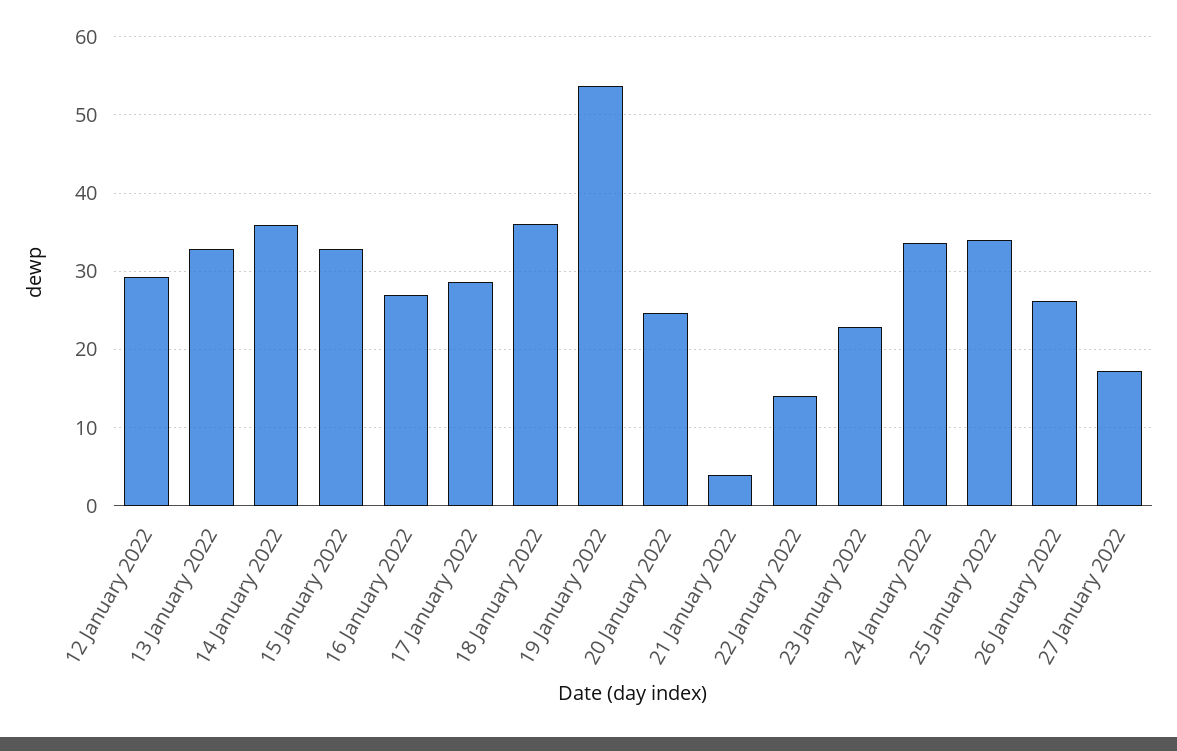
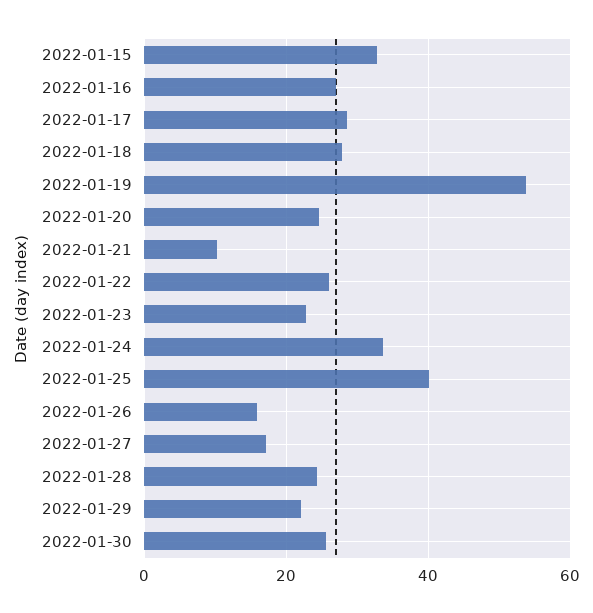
12 January 2022: 29 -> none
13 January 2022: 33 -> none
14 January 2022: 36 -> none
18 January 2022: 36 -> 28
21 January 2022: 4 -> 10
22 January 2022: 14 -> 26
25 January 2022: 34 -> 40
26 January 2022: 26 -> 16
2022-01-28: none -> 24
2022-01-29: none -> 22
2022-01-30: none -> 26

